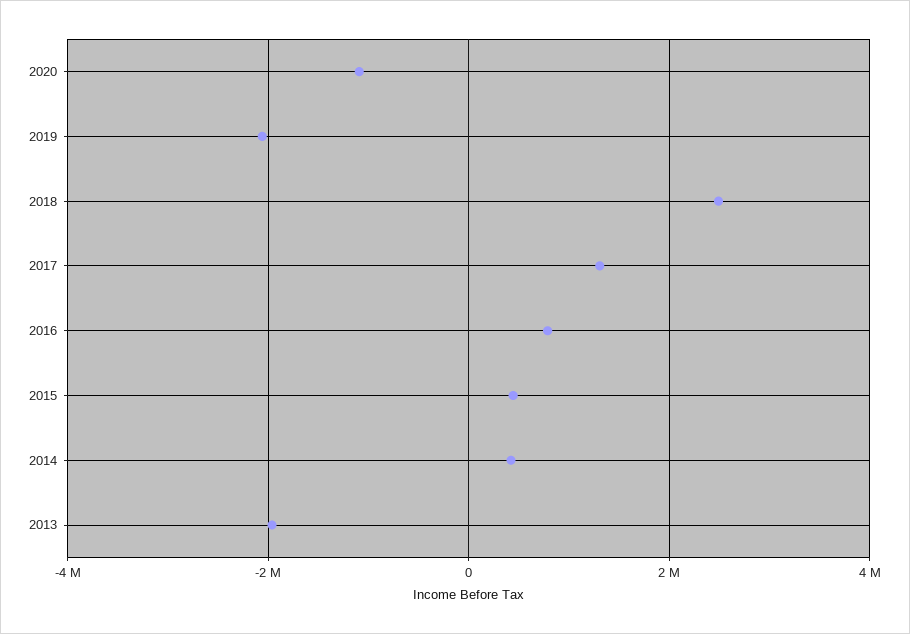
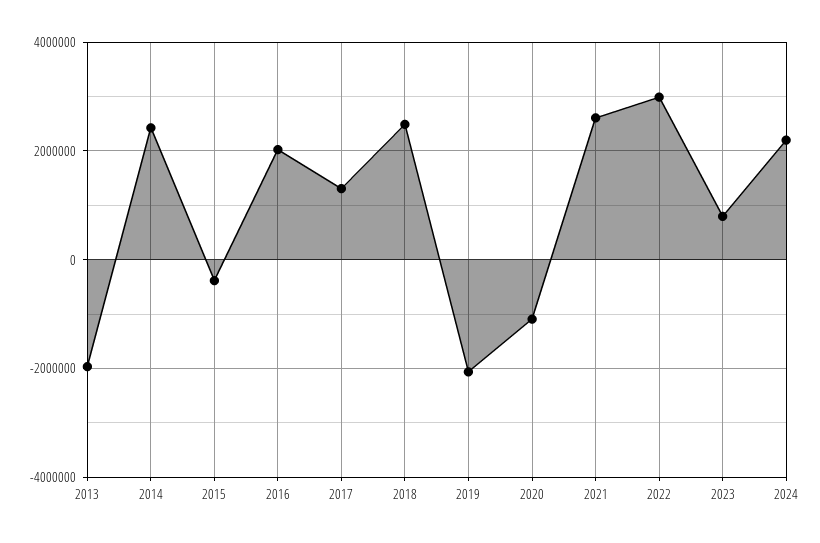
2016: 800000 -> 2000000
2015: 400000 -> -400000
2014: 400000 -> 2400000
2021: none -> 2600000
2022: none -> 3000000
2023: none -> 800000
2024: none -> 2200000

